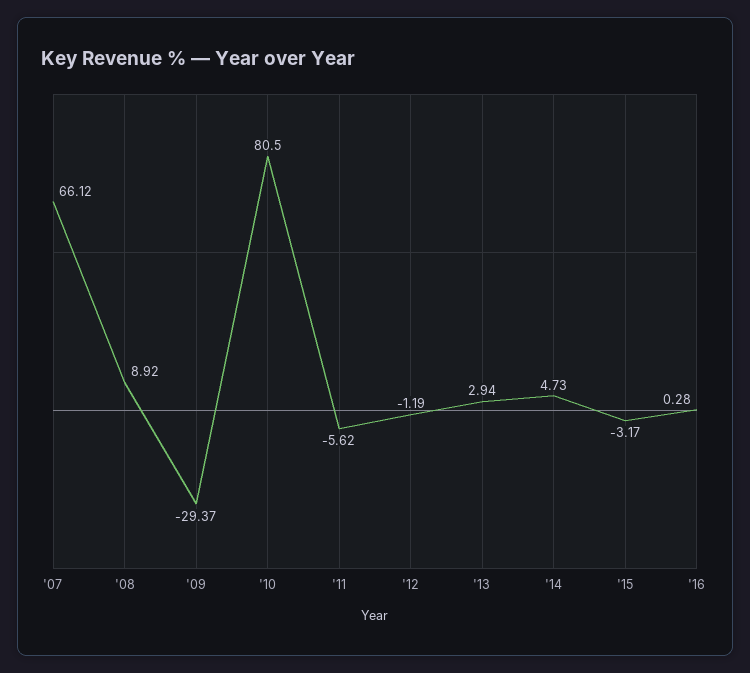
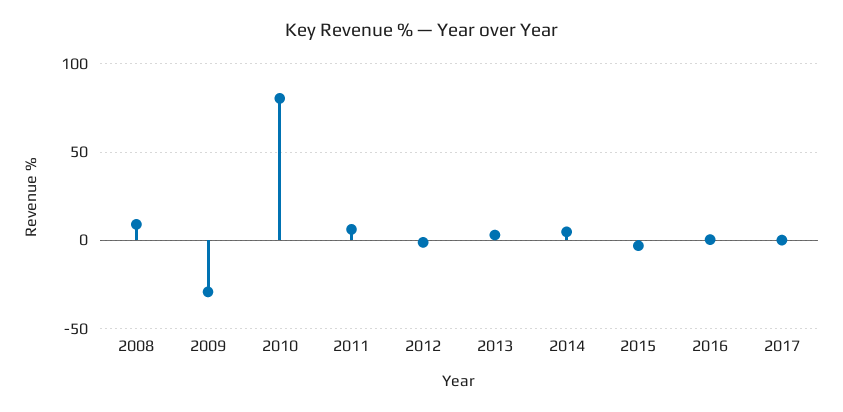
'07: 66.12 -> none
'11: -5.62 -> 5
2017: none -> 0

